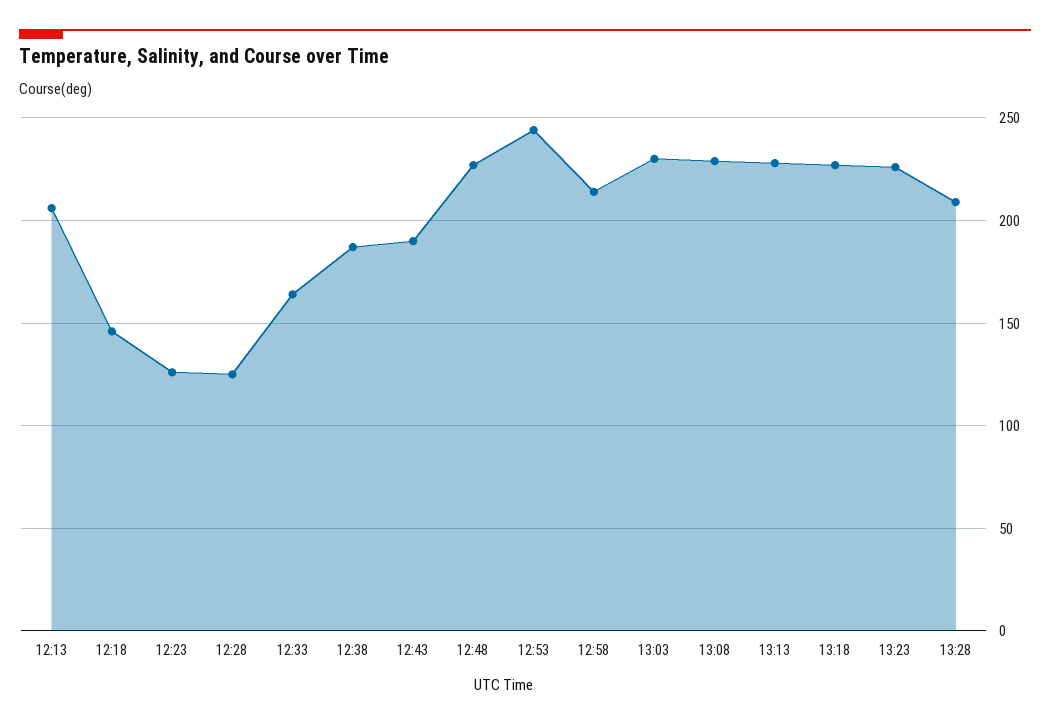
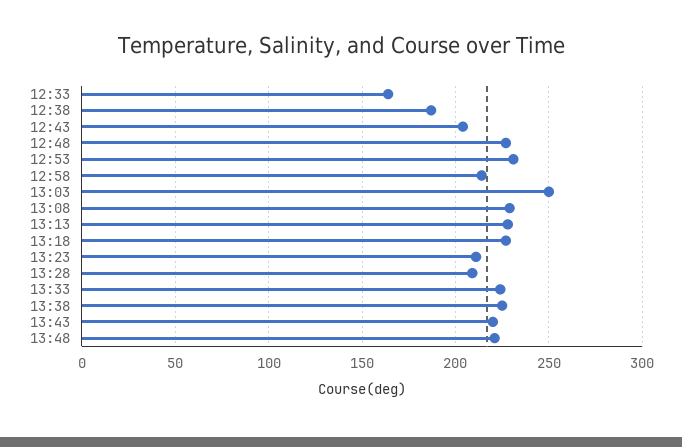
12:13: 205 -> none
12:18: 145 -> none
12:23: 125 -> none
12:28: 125 -> none
12:43: 190 -> 205
12:53: 245 -> 230
13:03: 230 -> 250
13:23: 225 -> 210
13:33: none -> 225
13:38: none -> 225
13:43: none -> 220
13:48: none -> 220

